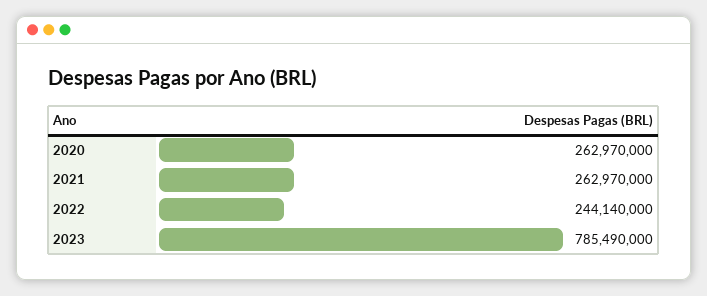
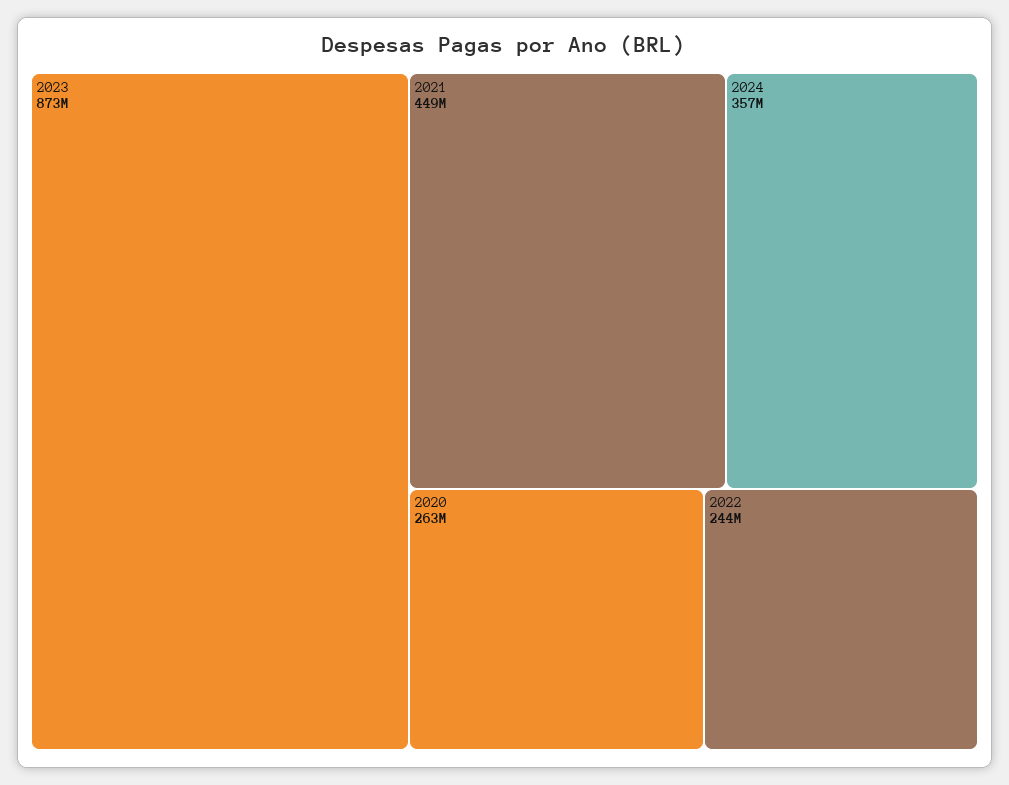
2021: 262970000 -> 449000000
2023: 785490000 -> 873000000
2024: none -> 357000000

